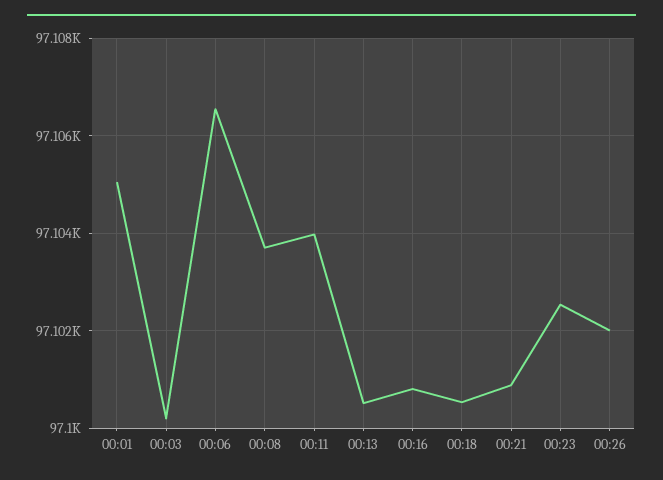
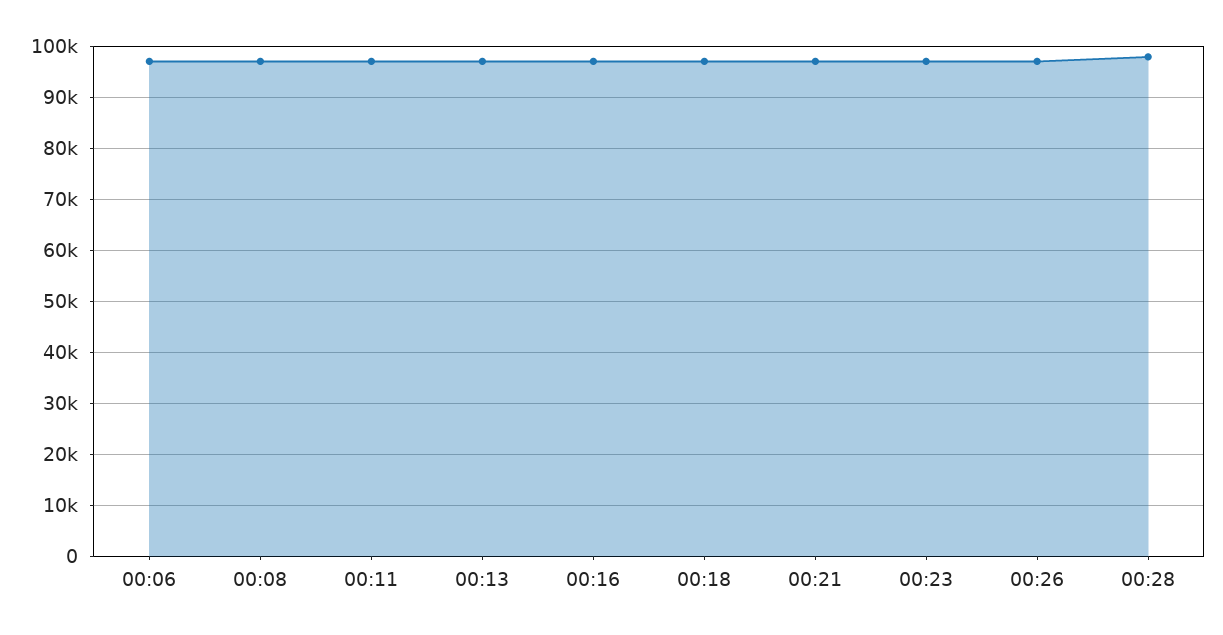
00:01: 97105 -> none
00:03: 97100.2 -> none
00:28: none -> 98000

